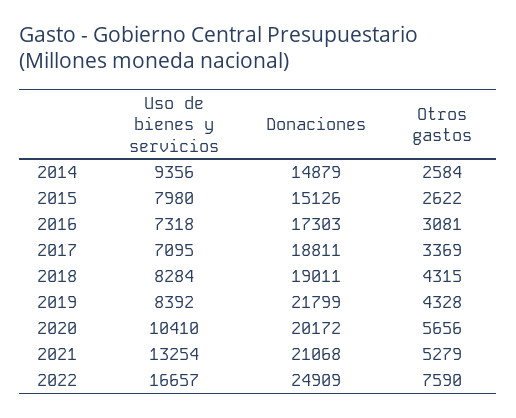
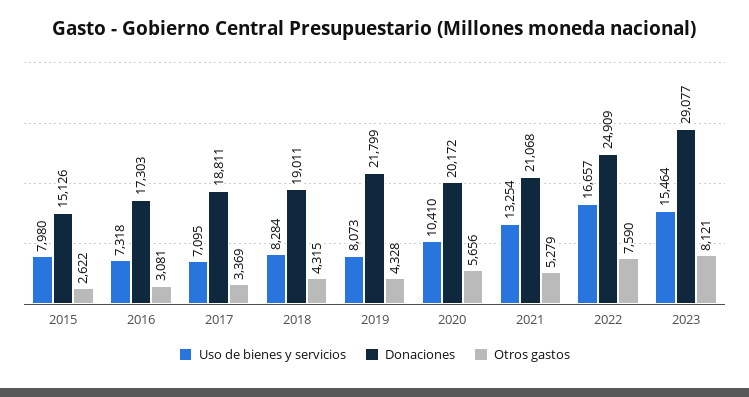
Uso de bienes y servicios, 2014: 9356 -> none
Donaciones, 2014: 14879 -> none
Otros gastos, 2014: 2584 -> none
Uso de bienes y servicios, 2019: 8392 -> 8073
Uso de bienes y servicios, 2023: none -> 15464
Donaciones, 2023: none -> 29077
Otros gastos, 2023: none -> 8121

